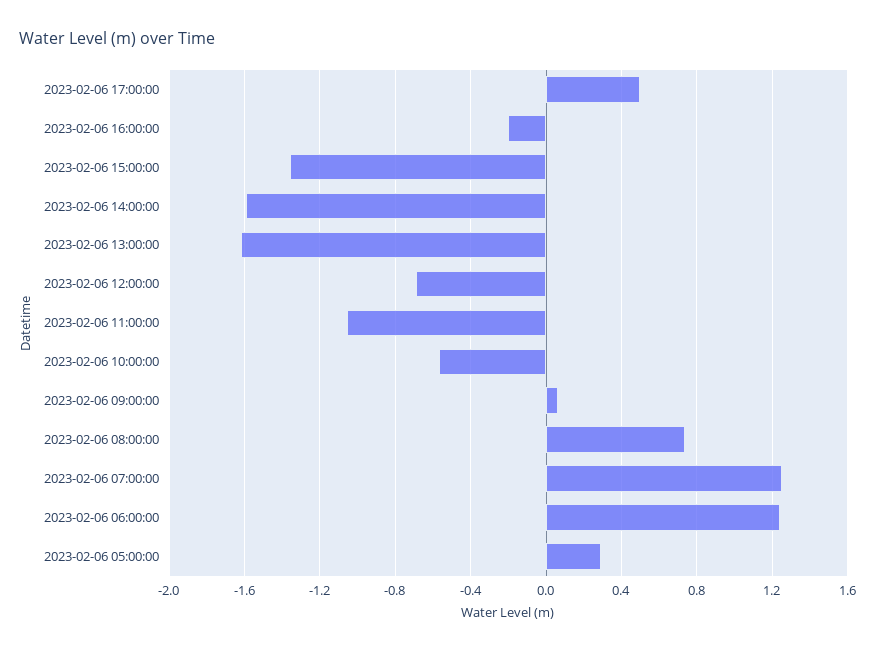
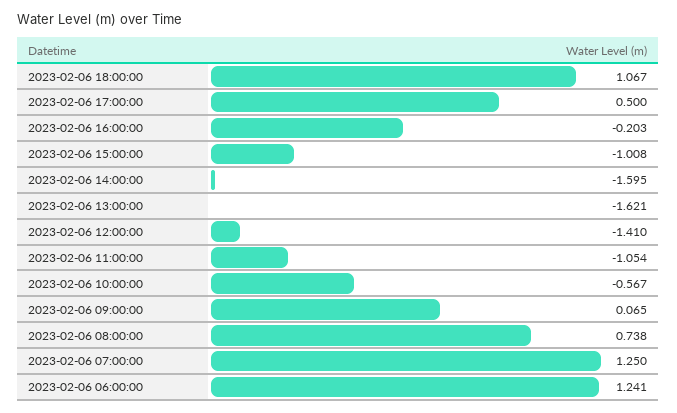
2023-02-06 15:00:00: -1.35 -> -1.008
2023-02-06 12:00:00: -0.7 -> -1.41
2023-02-06 05:00:00: 0.3 -> none
2023-02-06 18:00:00: none -> 1.067

